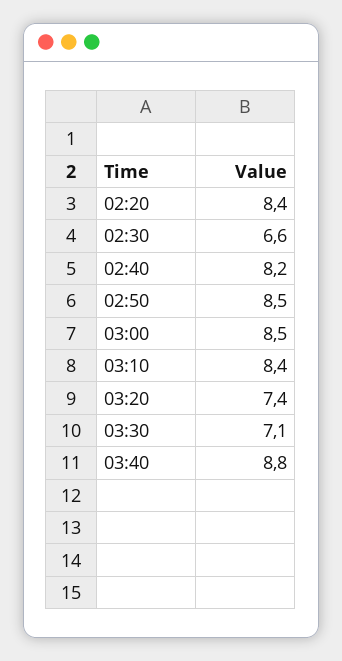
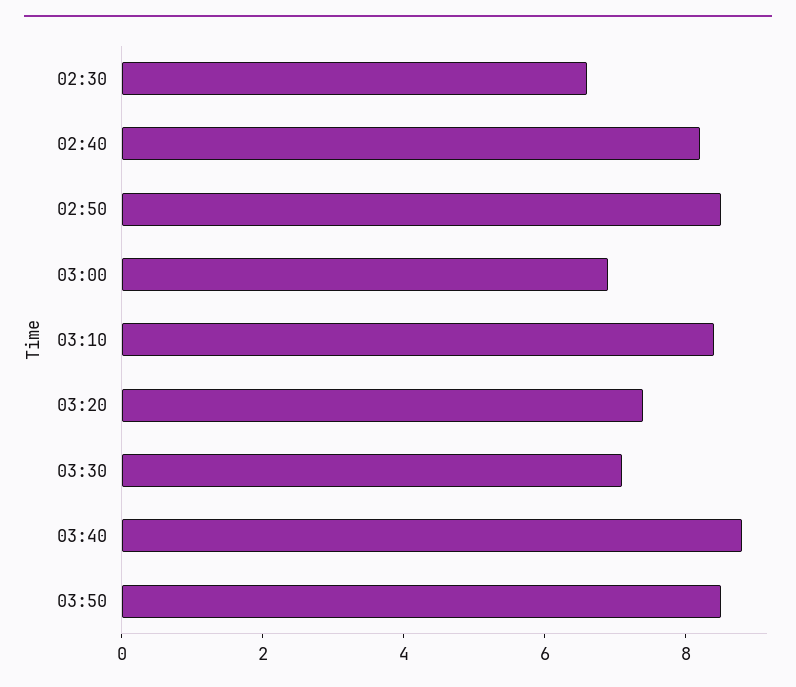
02:20: 8.4 -> none
03:00: 8.5 -> 7
03:50: none -> 8.5

